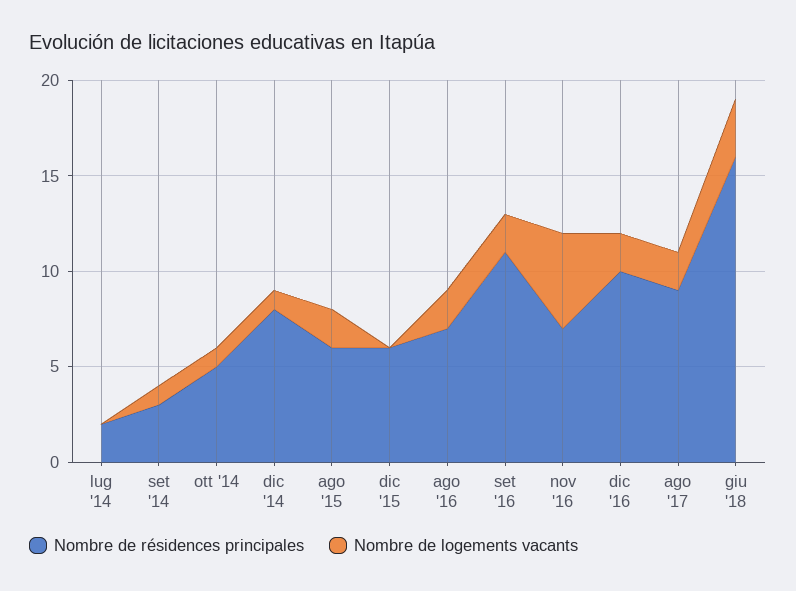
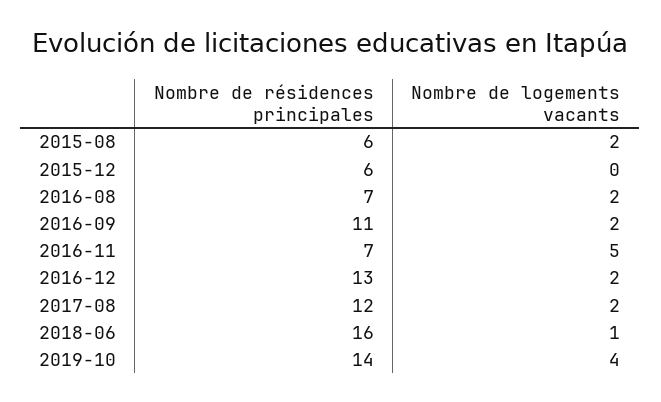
Nombre de résidences principales, lug '14: 2 -> none
Nombre de logements vacants, lug '14: 0 -> none
Nombre de résidences principales, set '14: 3 -> none
Nombre de logements vacants, set '14: 1 -> none
Nombre de résidences principales, ott '14: 5 -> none
Nombre de logements vacants, ott '14: 1 -> none
Nombre de résidences principales, dic '14: 8 -> none
Nombre de logements vacants, dic '14: 1 -> none
Nombre de résidences principales, dic '16: 10 -> 13
Nombre de résidences principales, ago '17: 9 -> 12
Nombre de logements vacants, giu '18: 3 -> 1
Nombre de résidences principales, 2019-10: none -> 14
Nombre de logements vacants, 2019-10: none -> 4

